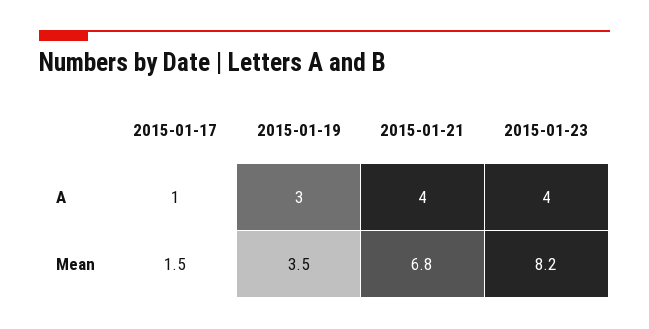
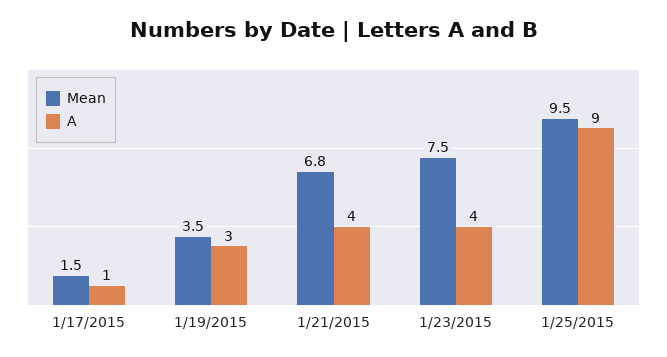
Mean, 2015-01-23: 8.2 -> 7.5
Mean, 1/25/2015: none -> 9.5
A, 1/25/2015: none -> 9

